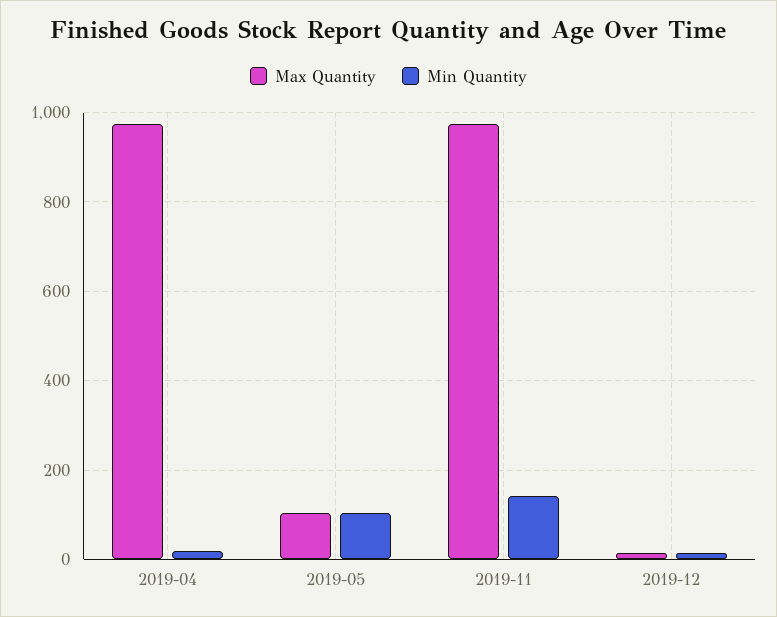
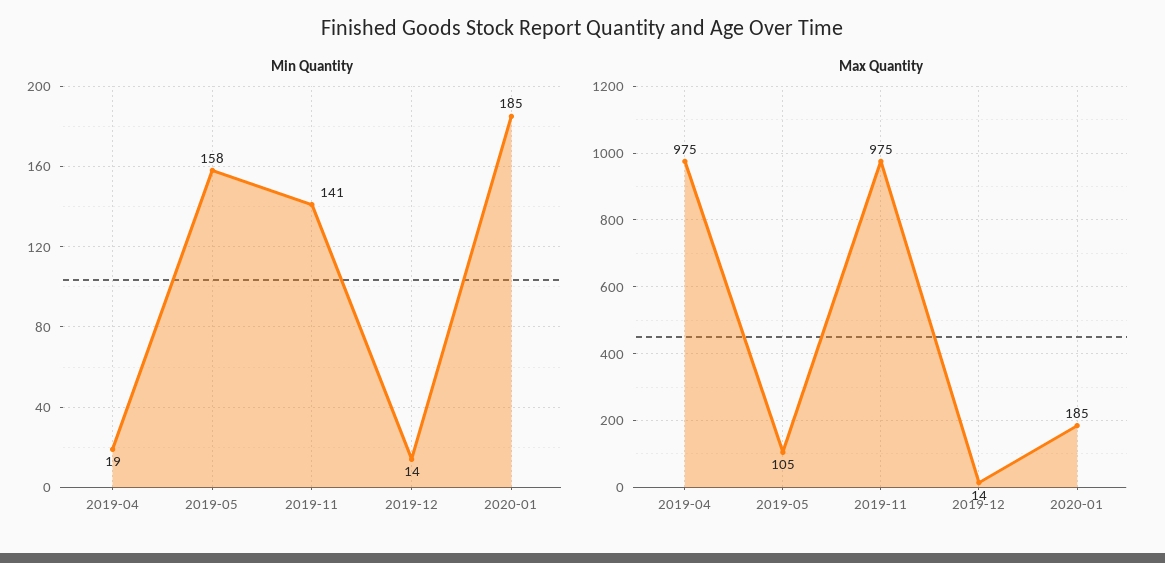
Min Quantity, 2019-05: 100 -> 158
Min Quantity, 2020-01: none -> 185
Max Quantity, 2020-01: none -> 185

